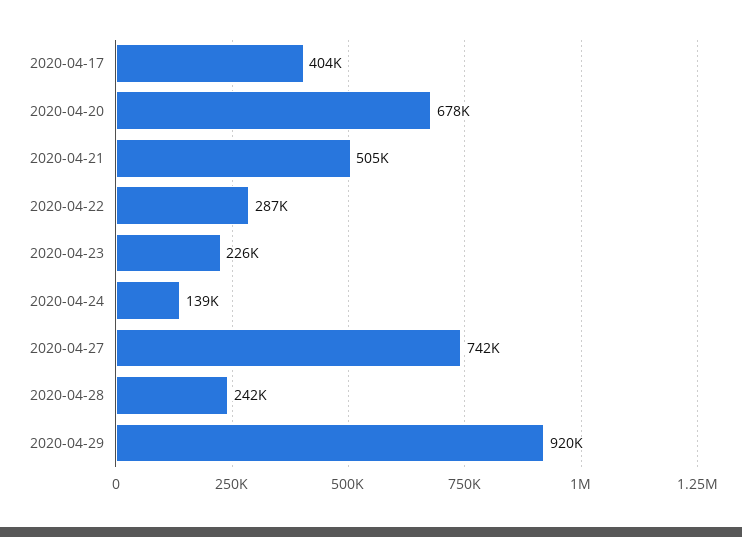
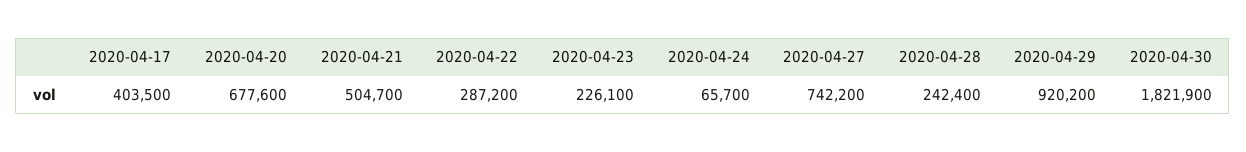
2020-04-24: 139000 -> 65700
2020-04-30: none -> 1821900

